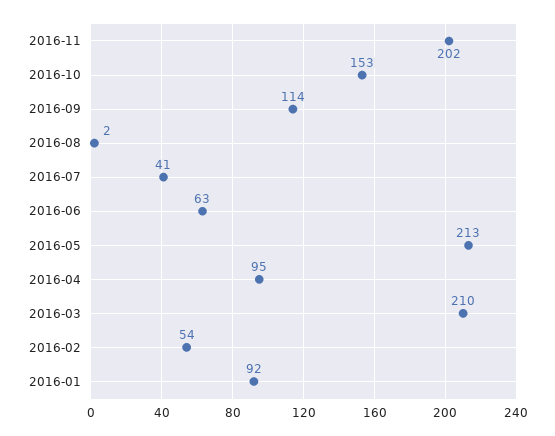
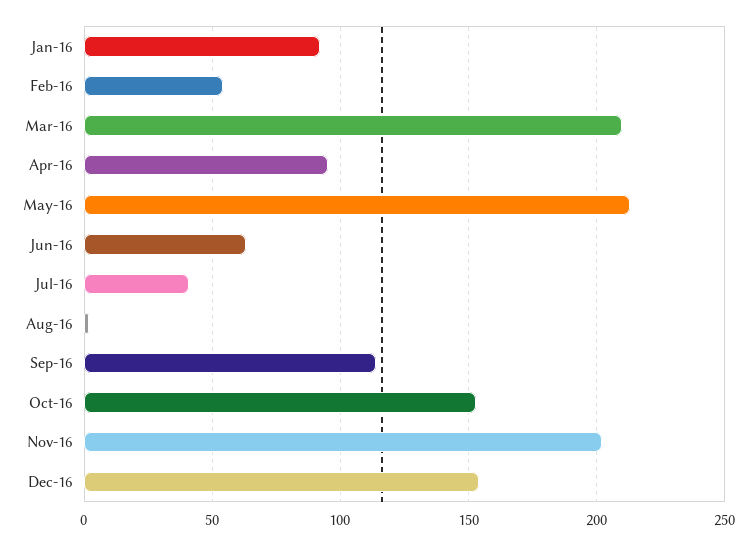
Dec-16: none -> 155

